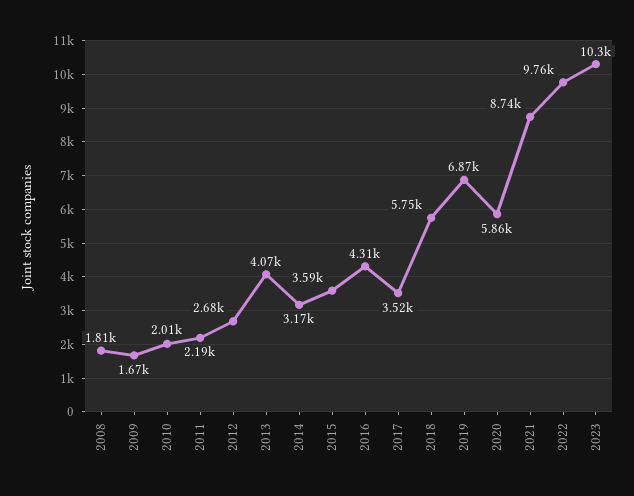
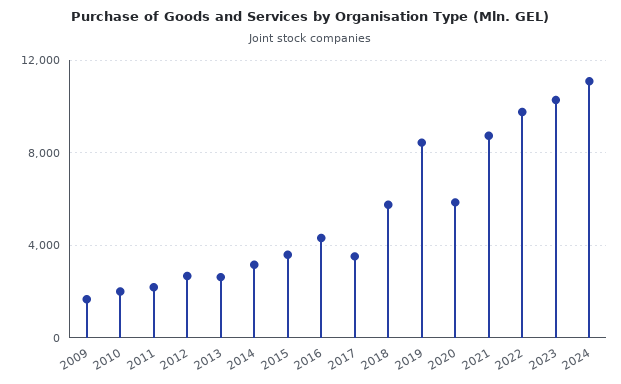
2008: 1810 -> none
2013: 4070 -> 2500
2019: 6870 -> 8500
2024: none -> 11000

